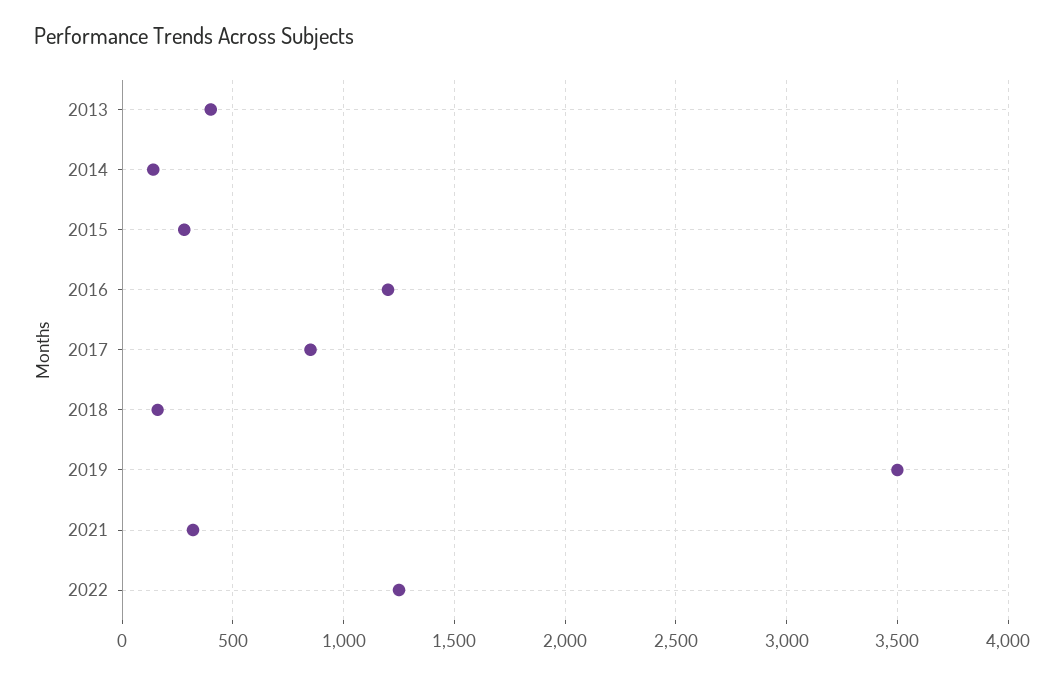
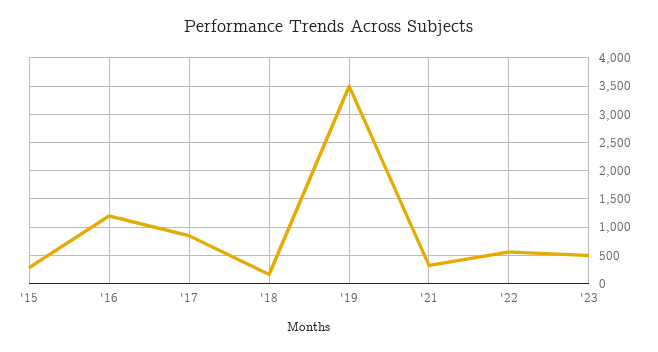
2013: 400 -> none
2014: 150 -> none
2022: 1250 -> 500
'23: none -> 500

